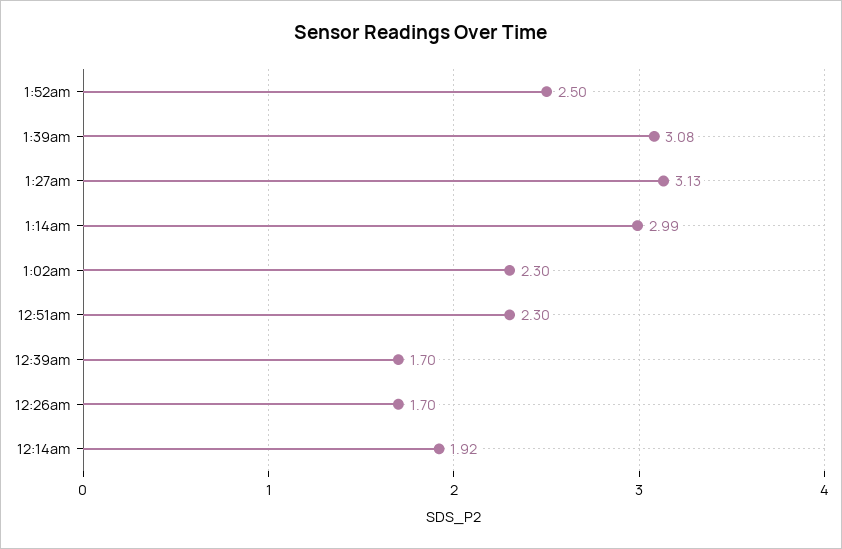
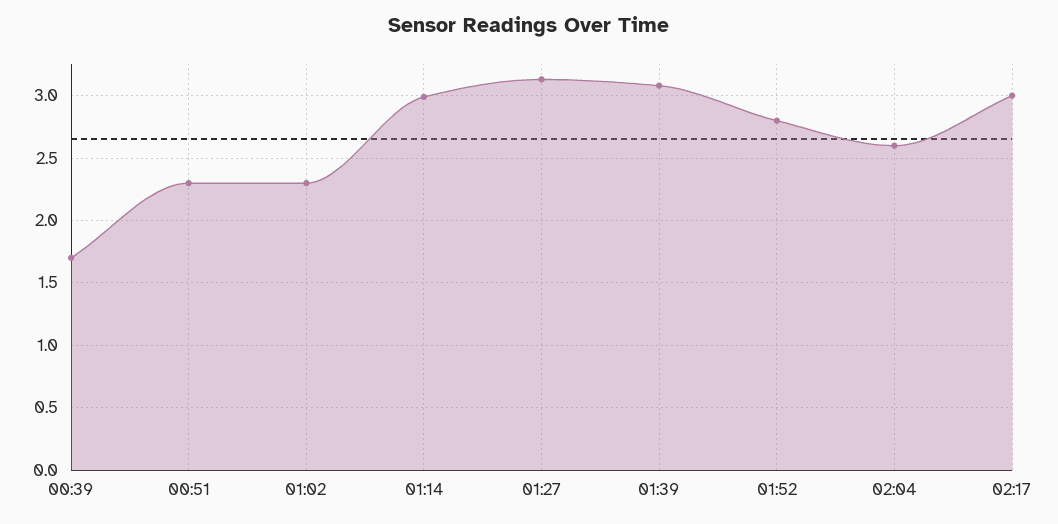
1:52am: 2.5 -> 2.8
12:26am: 1.7 -> none
12:14am: 1.92 -> none
02:04: none -> 2.6
02:17: none -> 3

